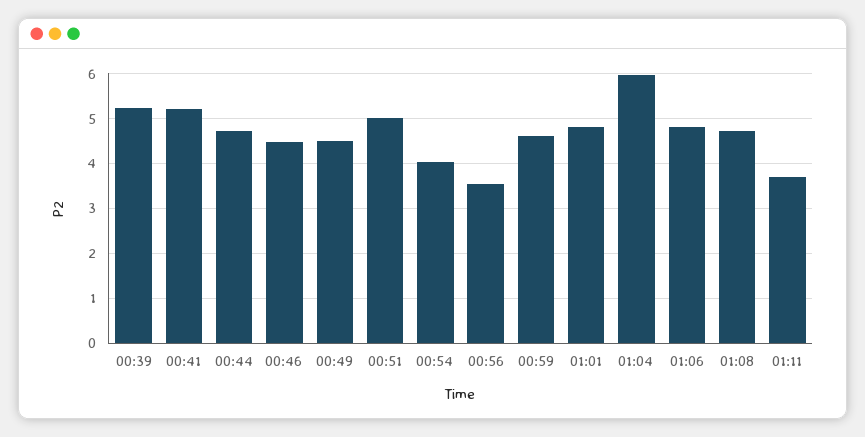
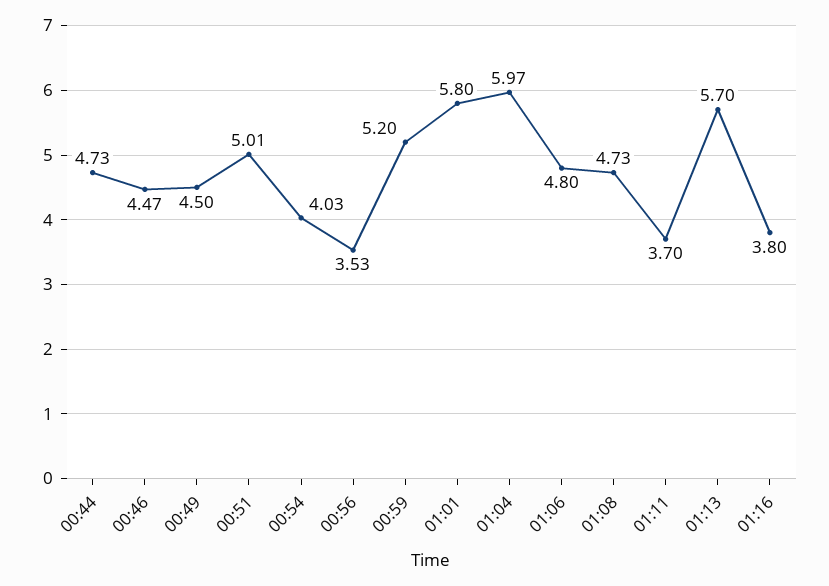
00:39: 5.2 -> none
00:41: 5.2 -> none
00:59: 4.6 -> 5.2
01:01: 4.8 -> 5.8
01:13: none -> 5.7
01:16: none -> 3.8

